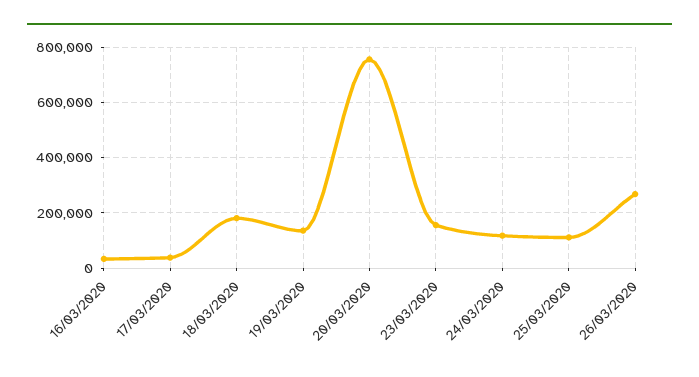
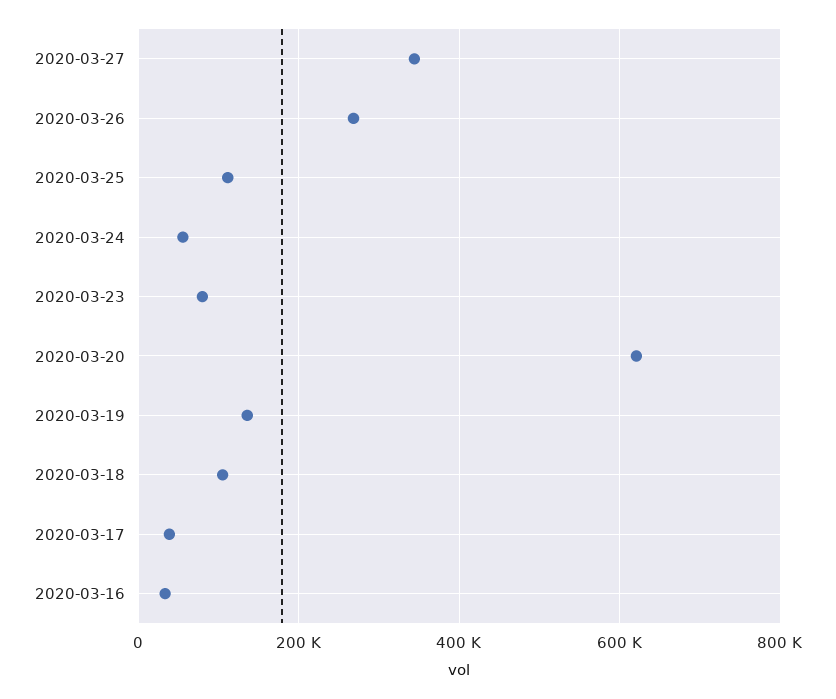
18/03/2020: 175000 -> 100000
20/03/2020: 750000 -> 620000
23/03/2020: 150000 -> 80000
24/03/2020: 125000 -> 60000
2020-03-27: none -> 340000

